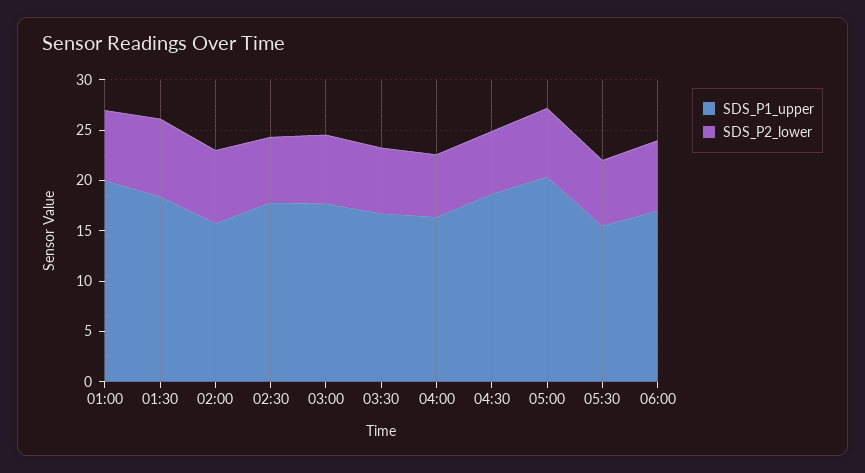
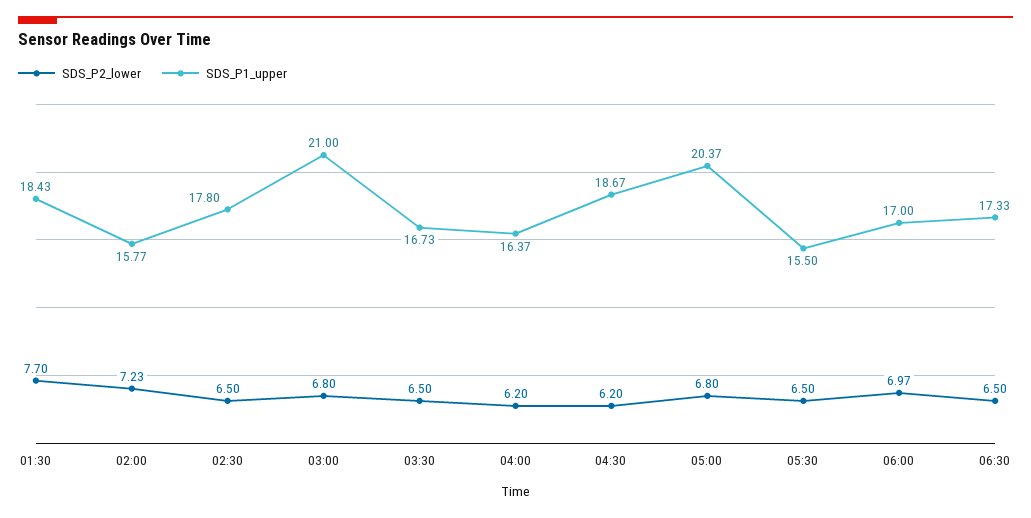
SDS_P1_upper, 01:00: 20 -> none
SDS_P2_lower, 01:00: 7 -> none
SDS_P1_upper, 03:00: 18 -> 21
SDS_P2_lower, 06:30: none -> 6.5
SDS_P1_upper, 06:30: none -> 17.33

